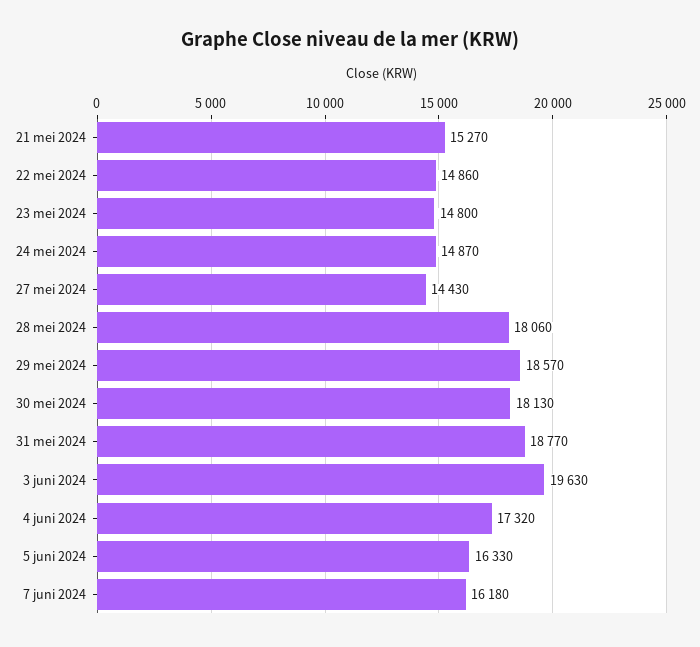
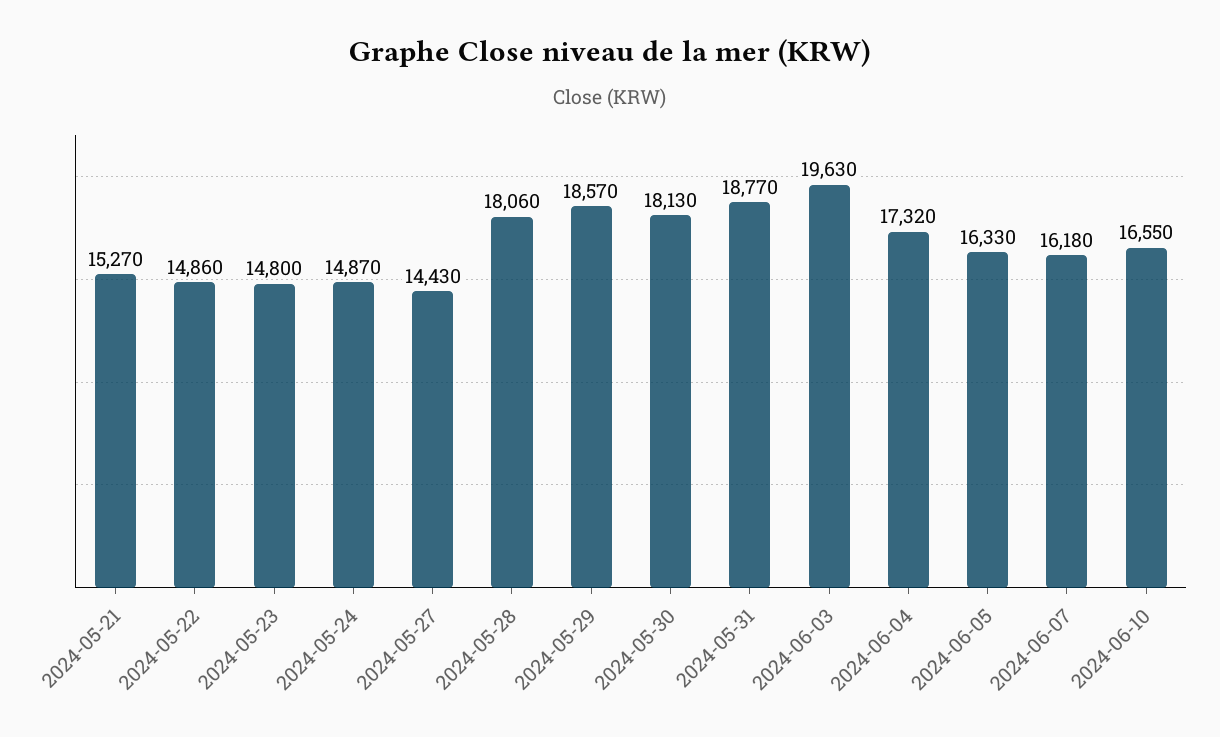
2024-06-10: none -> 16550

